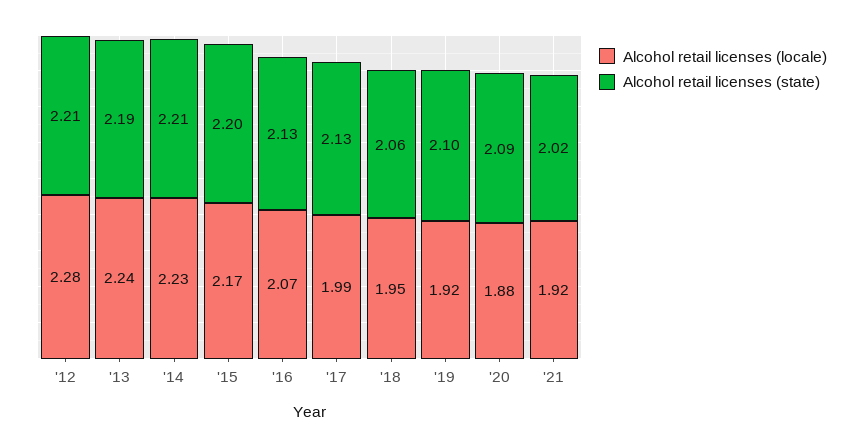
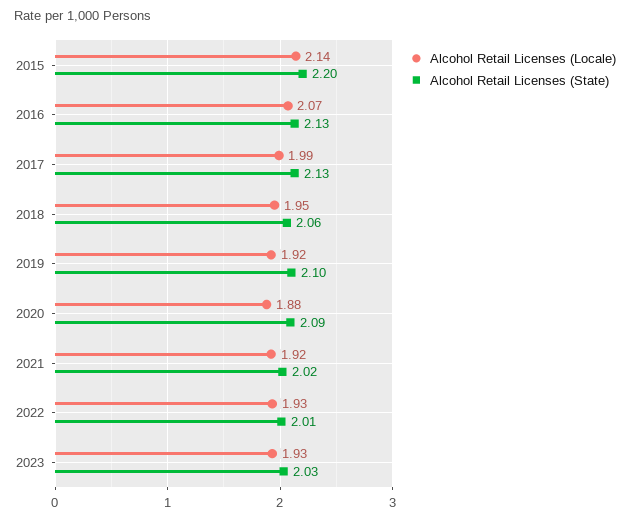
Alcohol retail licenses (locale), '12: 2.28 -> none
Alcohol retail licenses (state), '12: 2.21 -> none
Alcohol retail licenses (locale), '13: 2.24 -> none
Alcohol retail licenses (state), '13: 2.19 -> none
Alcohol retail licenses (locale), '14: 2.23 -> none
Alcohol retail licenses (state), '14: 2.21 -> none
Alcohol retail licenses (locale), '15: 2.17 -> 2.14
Alcohol retail licenses (locale), 2022: none -> 1.93
Alcohol retail licenses (state), 2022: none -> 2.01
Alcohol retail licenses (locale), 2023: none -> 1.93
Alcohol retail licenses (state), 2023: none -> 2.03

